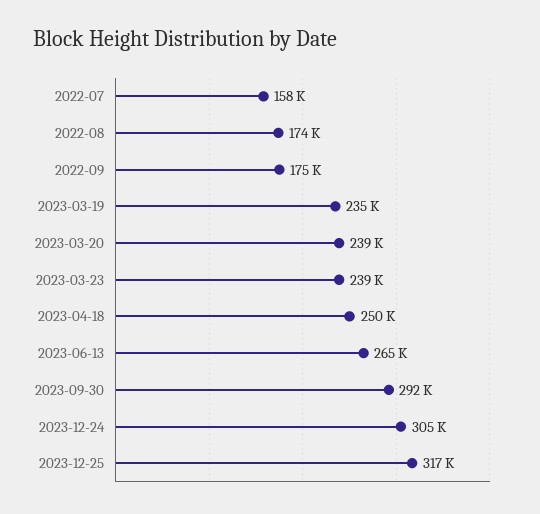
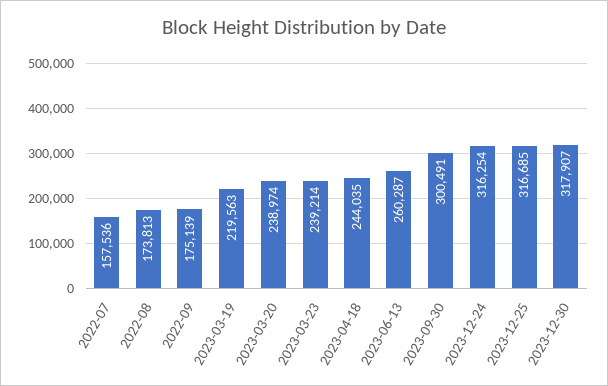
2023-03-19: 235000 -> 219563
2023-04-18: 250000 -> 244035
2023-06-13: 265000 -> 260287
2023-09-30: 292000 -> 300491
2023-12-24: 305000 -> 316254
2023-12-30: none -> 317907

